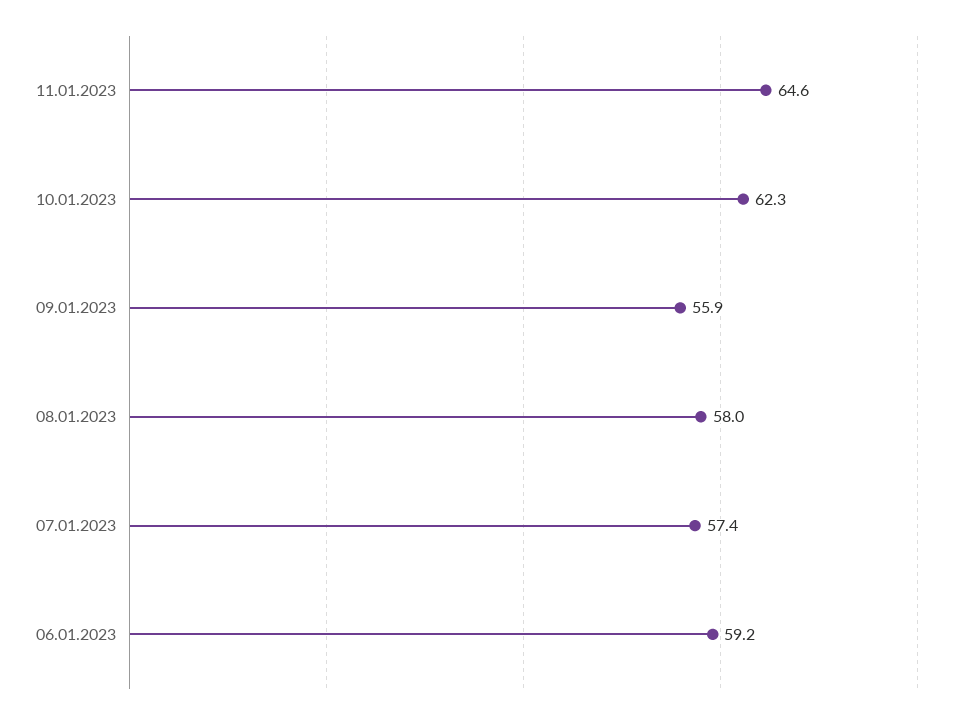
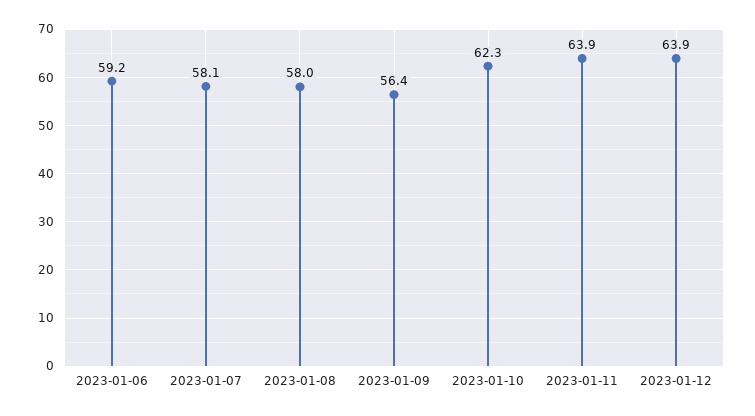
11.01.2023: 64.6 -> 63.9
09.01.2023: 55.9 -> 56.4
07.01.2023: 57.4 -> 58.1
2023-01-12: none -> 63.9

